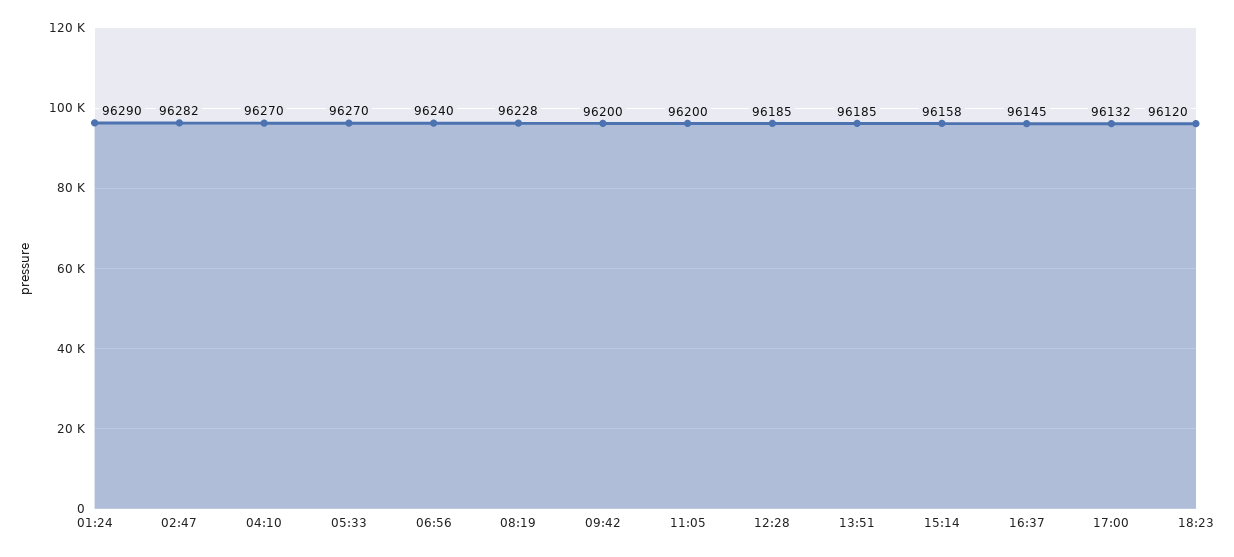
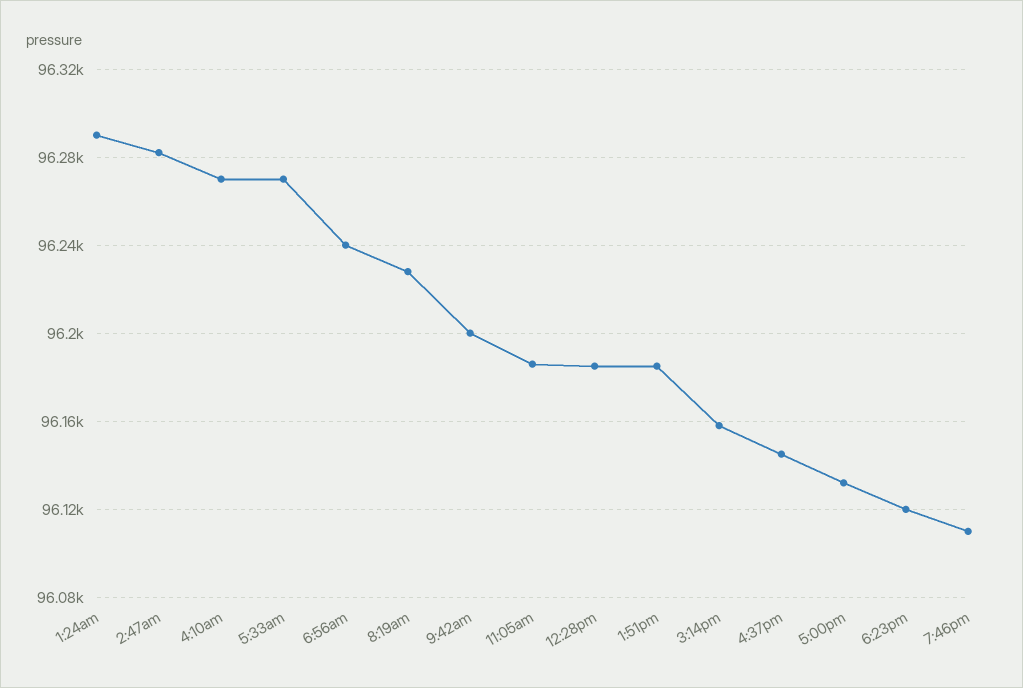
11:05: 96200 -> 96185
7:46pm: none -> 96110

